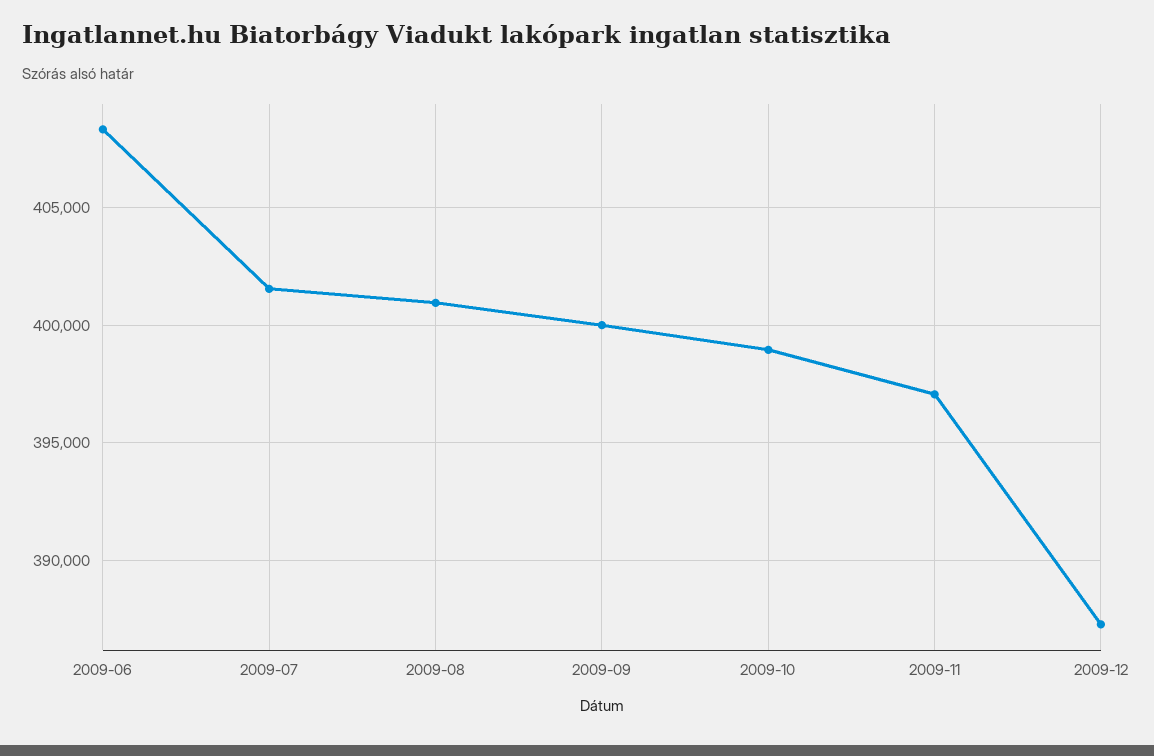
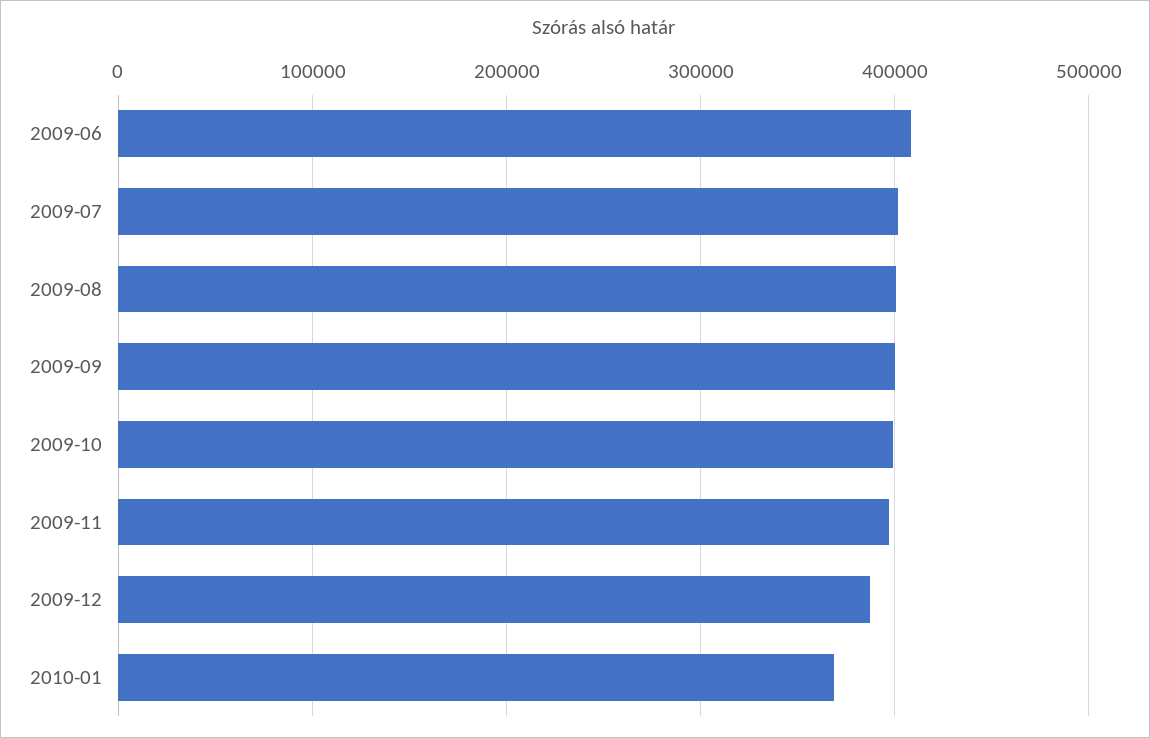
2010-01: none -> 370000

